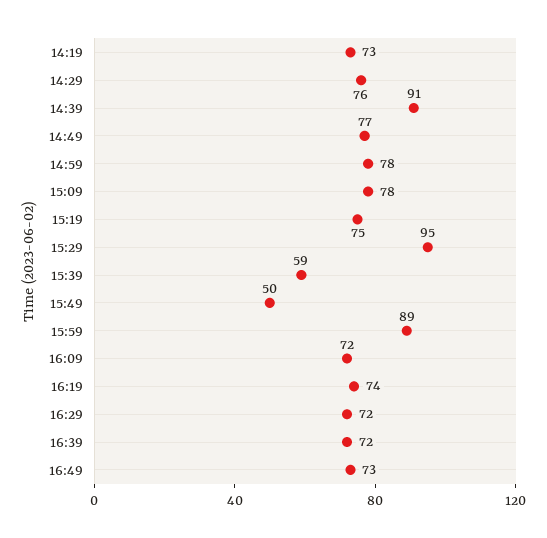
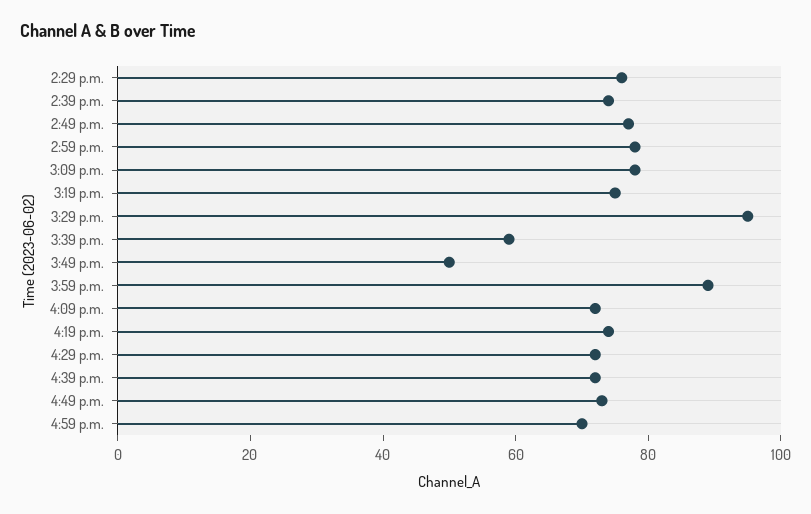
14:19: 73 -> none
14:39: 91 -> 75
4:59 p.m.: none -> 70

